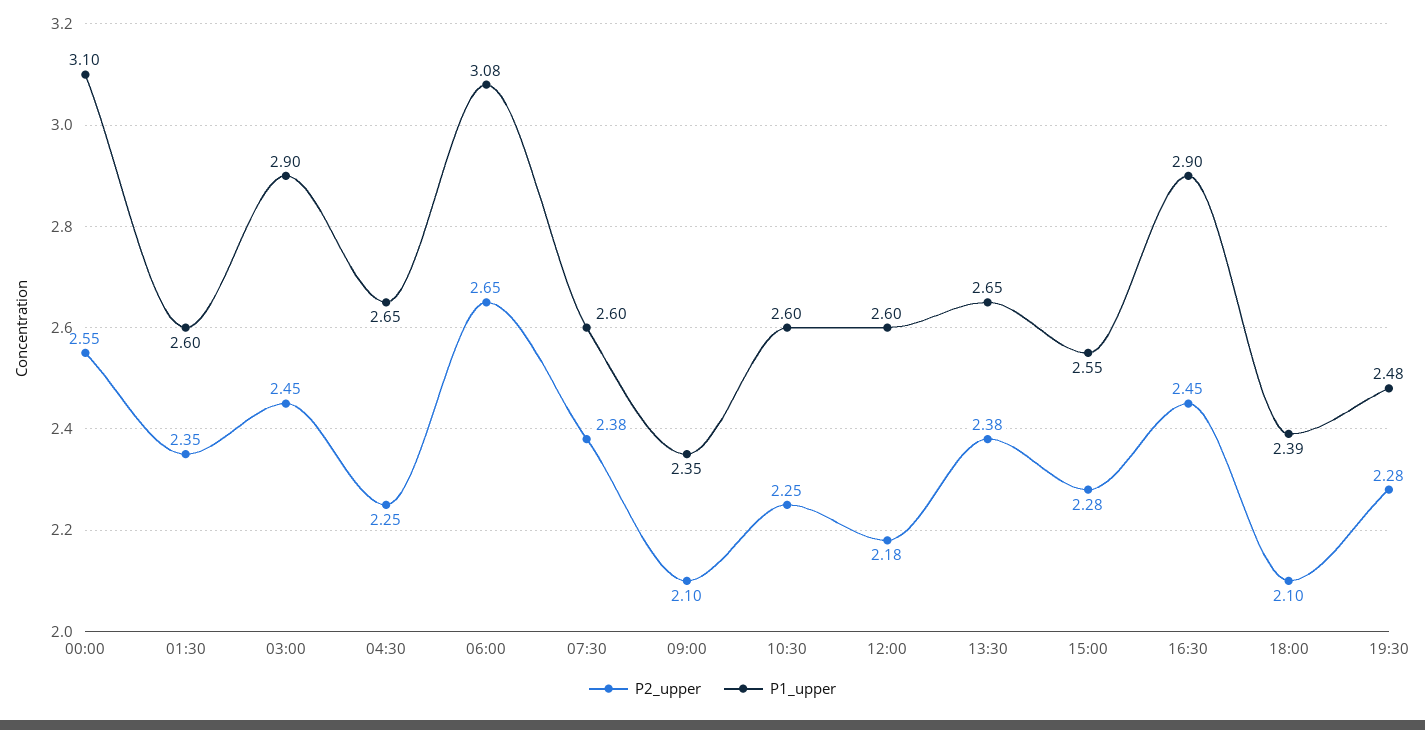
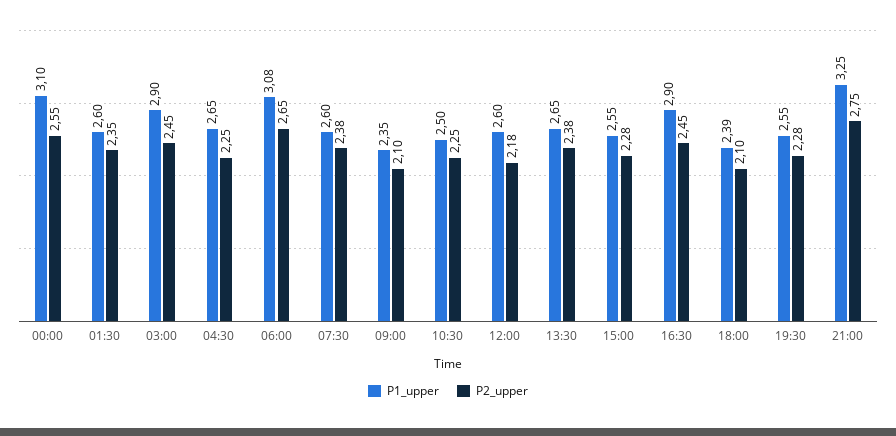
P1_upper, 10:30: 2.6 -> 2.5
P1_upper, 19:30: 2.48 -> 2.55
P1_upper, 21:00: none -> 3.25
P2_upper, 21:00: none -> 2.75

